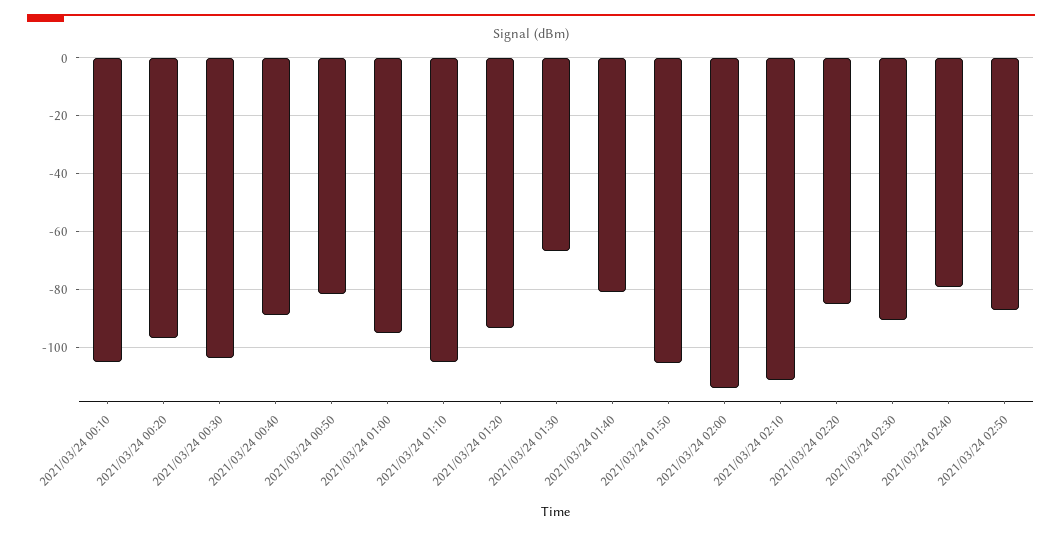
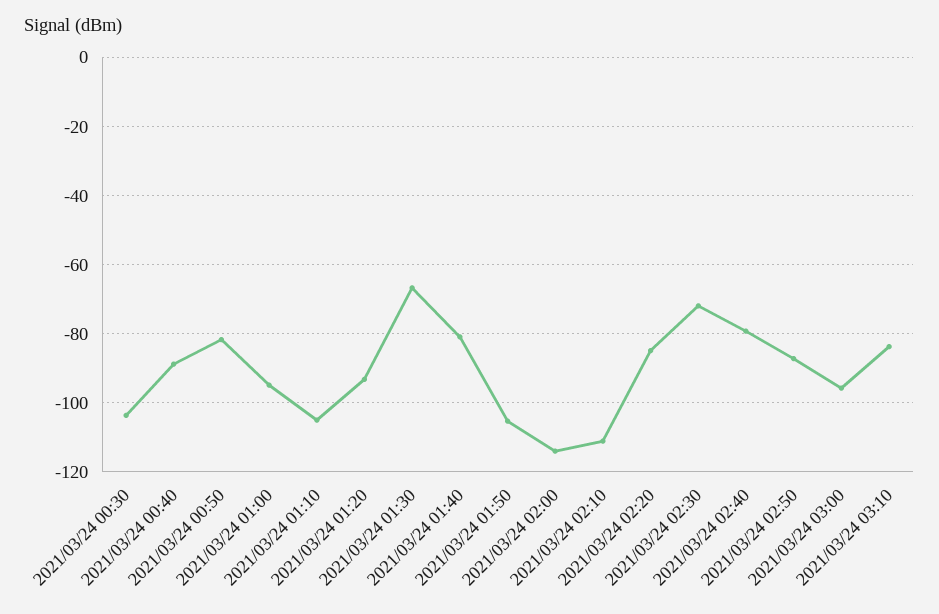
2021/03/24 00:10: -105 -> none
2021/03/24 00:20: -97.5 -> none
2021/03/24 02:30: -90 -> -72
2021/03/24 03:00: none -> -96
2021/03/24 03:10: none -> -84

